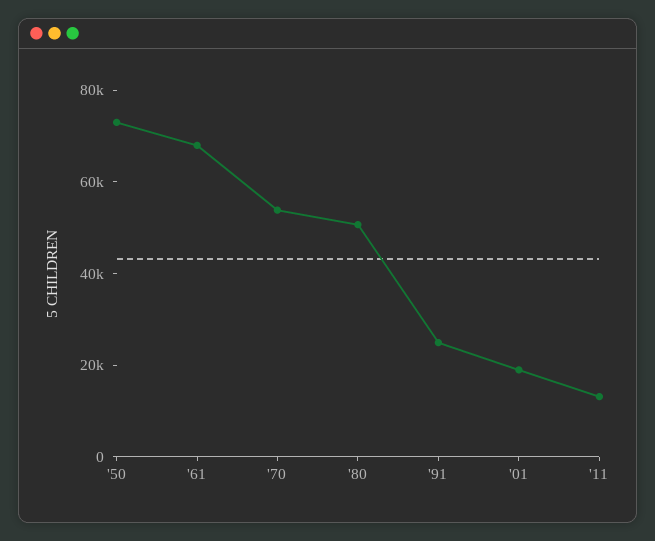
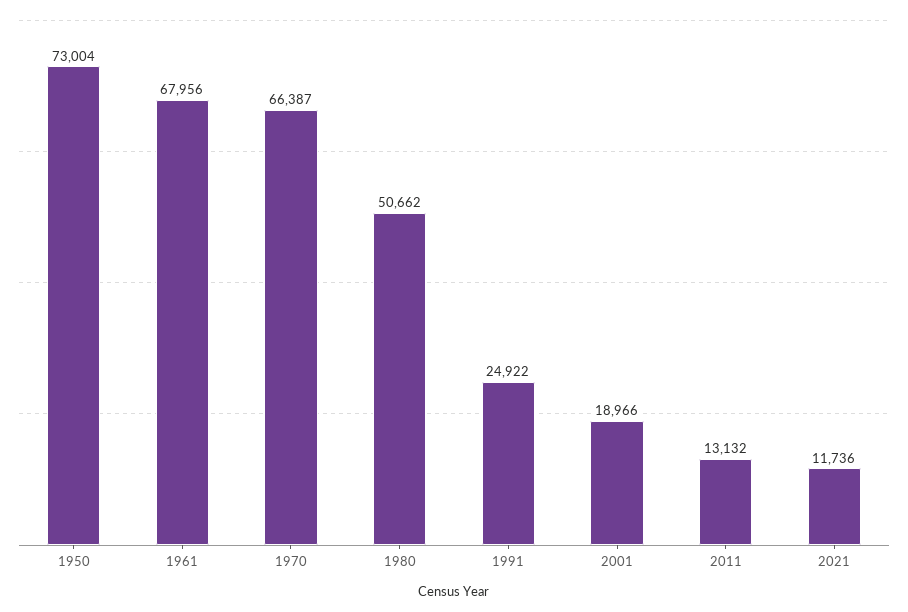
'70: 55000 -> 66387
2021: none -> 11736

